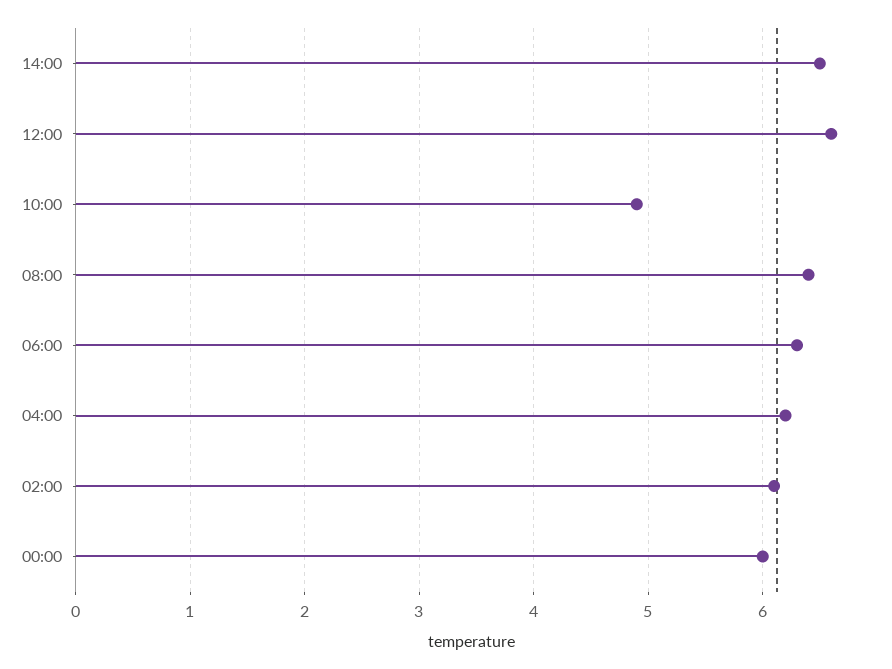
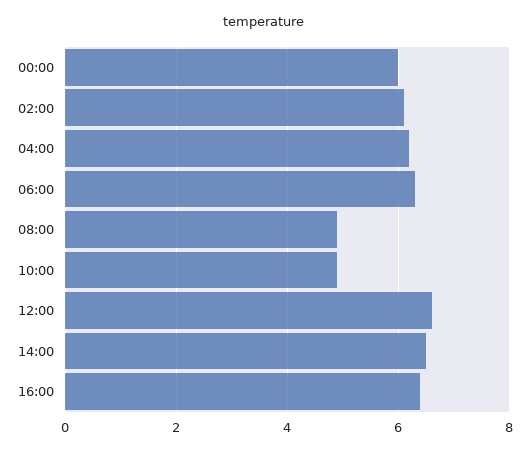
08:00: 6.4 -> 5
16:00: none -> 6.5

